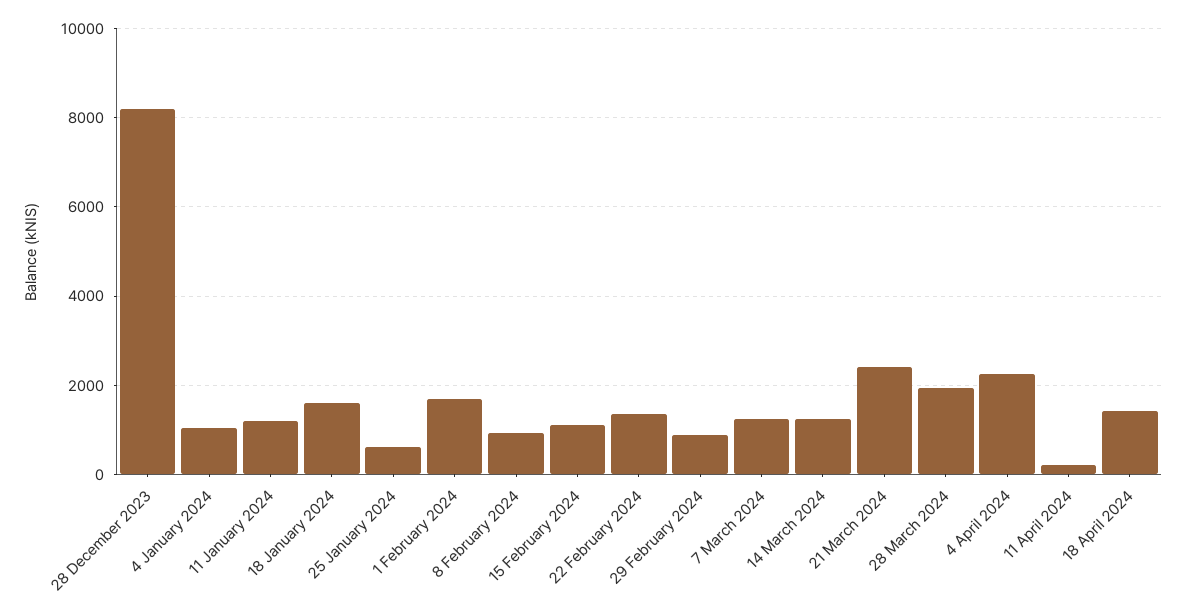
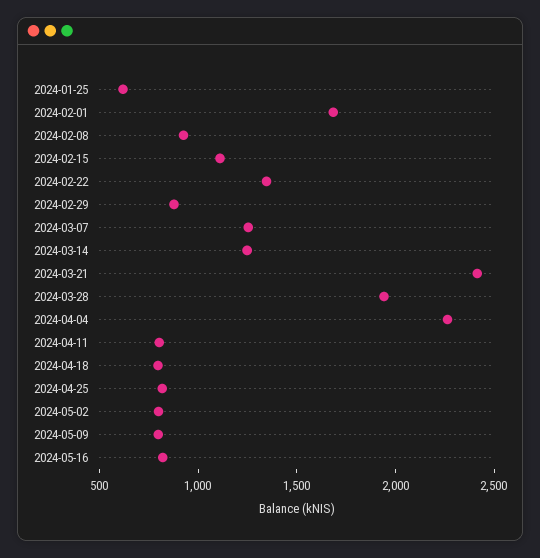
28 December 2023: 8200 -> none
4 January 2024: 1000 -> none
11 January 2024: 1200 -> none
18 January 2024: 1600 -> none
11 April 2024: 200 -> 800
18 April 2024: 1400 -> 800
2024-04-25: none -> 800
2024-05-02: none -> 800
2024-05-09: none -> 800
2024-05-16: none -> 800

